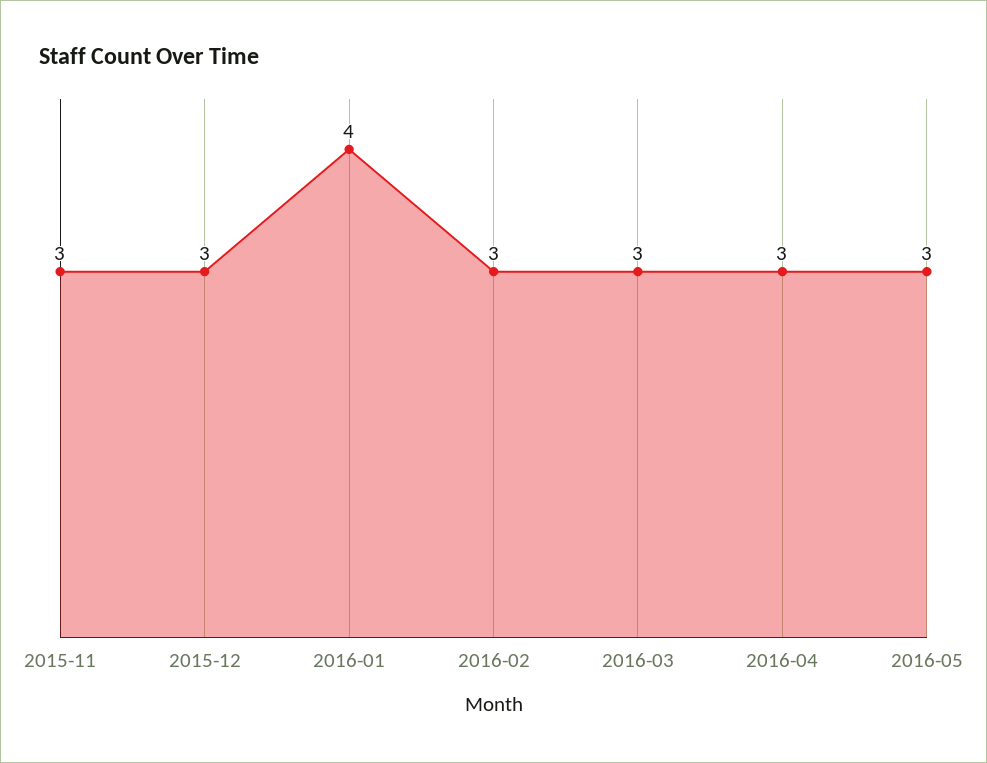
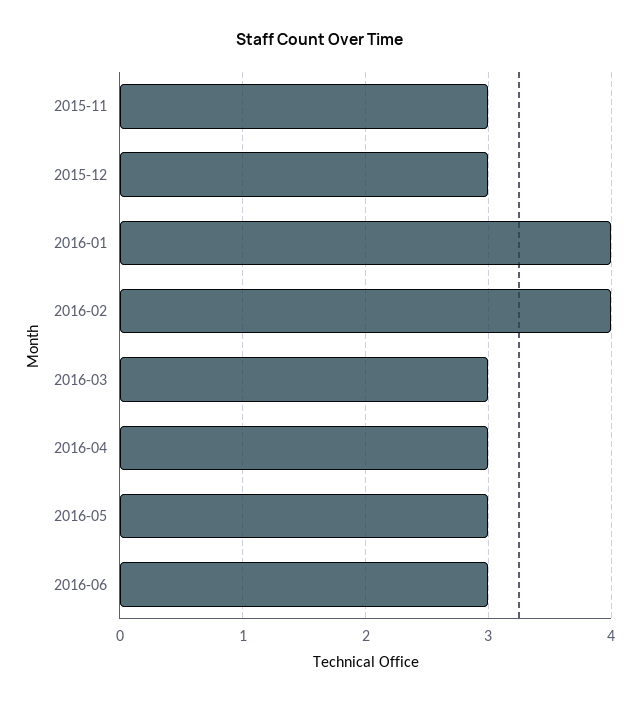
2016-02: 3 -> 4
2016-06: none -> 3

